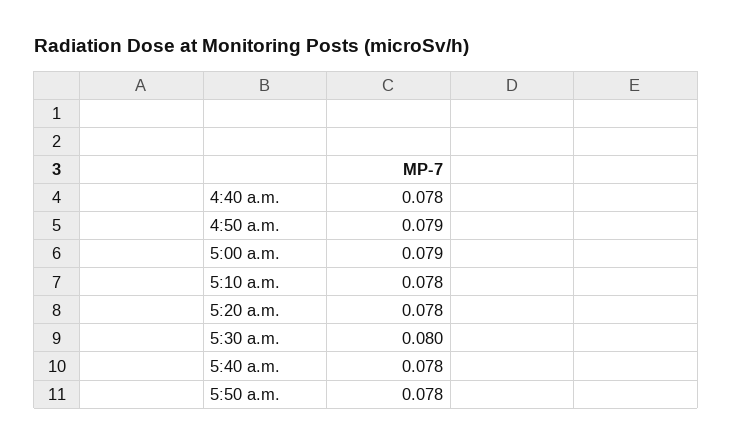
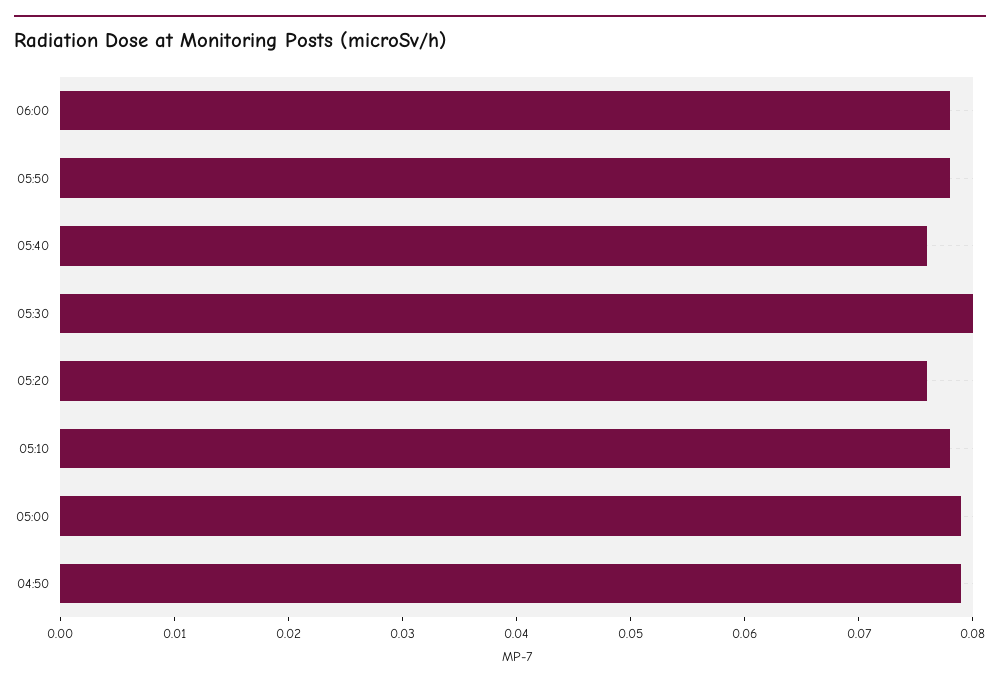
4:40 a.m.: 0.078 -> none
5:20 a.m.: 0.078 -> 0.076
5:40 a.m.: 0.078 -> 0.076
06:00: none -> 0.078

